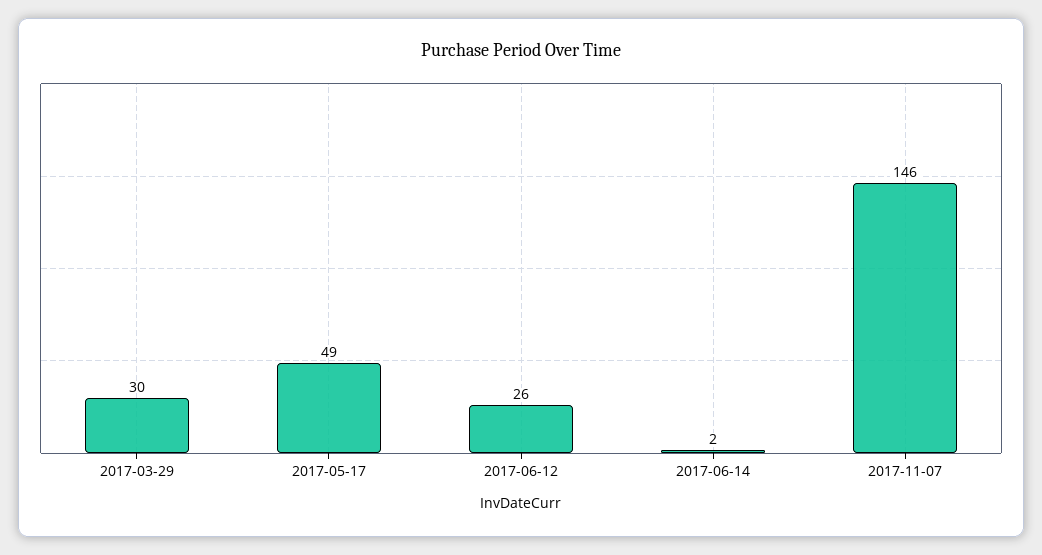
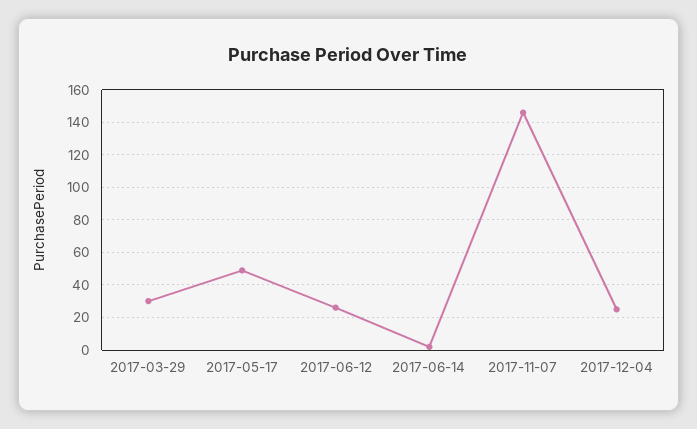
2017-12-04: none -> 25

